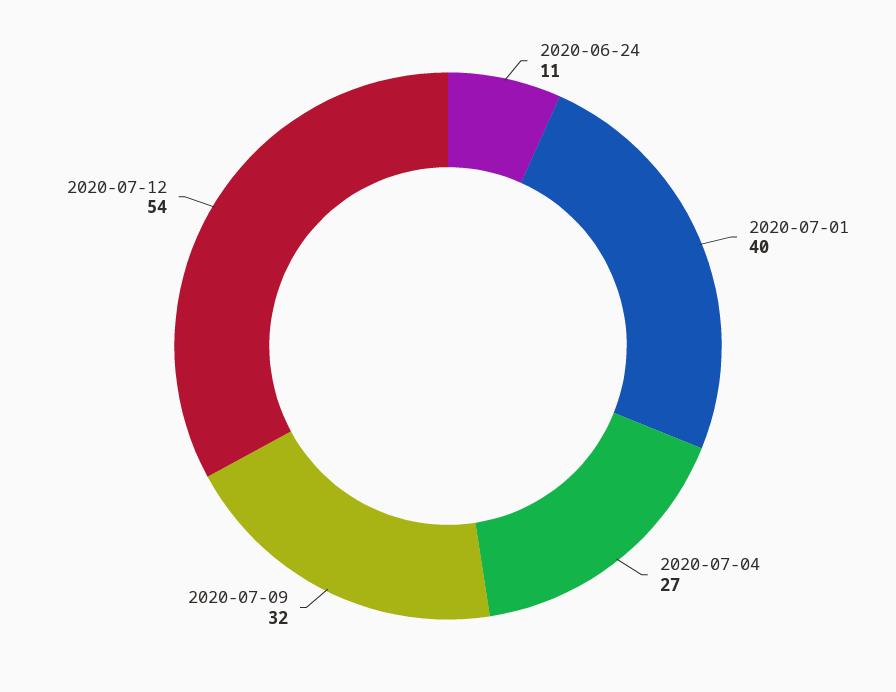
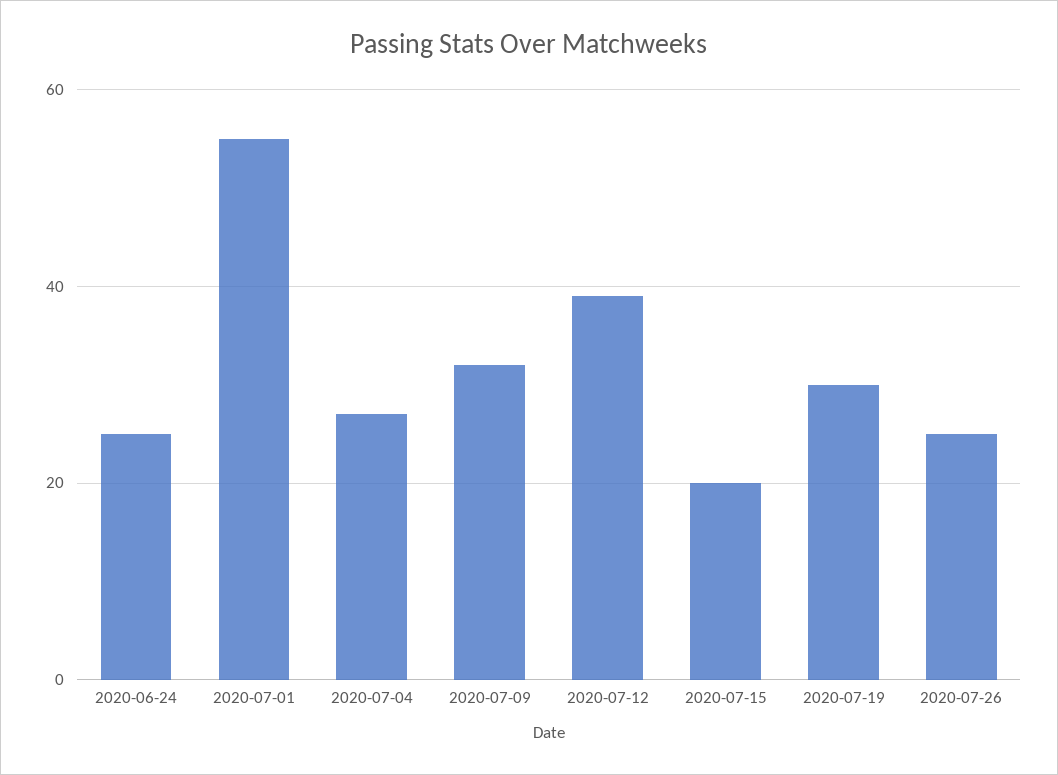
2020-06-24: 11 -> 25
2020-07-01: 40 -> 55
2020-07-12: 54 -> 40
2020-07-15: none -> 20
2020-07-19: none -> 30
2020-07-26: none -> 25

